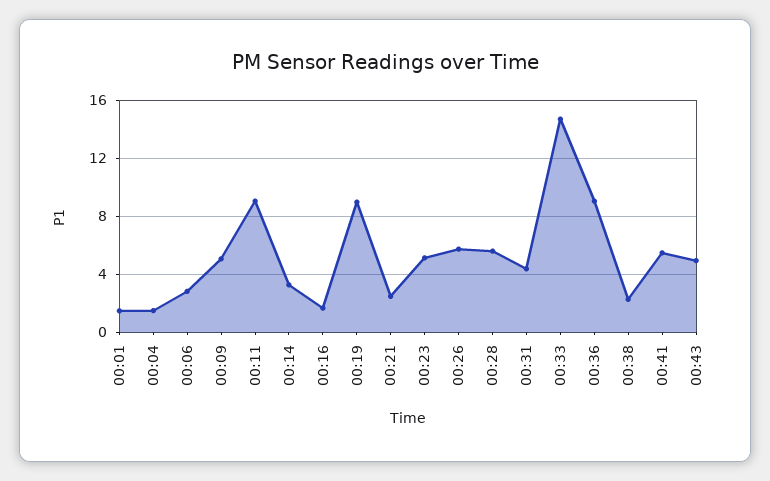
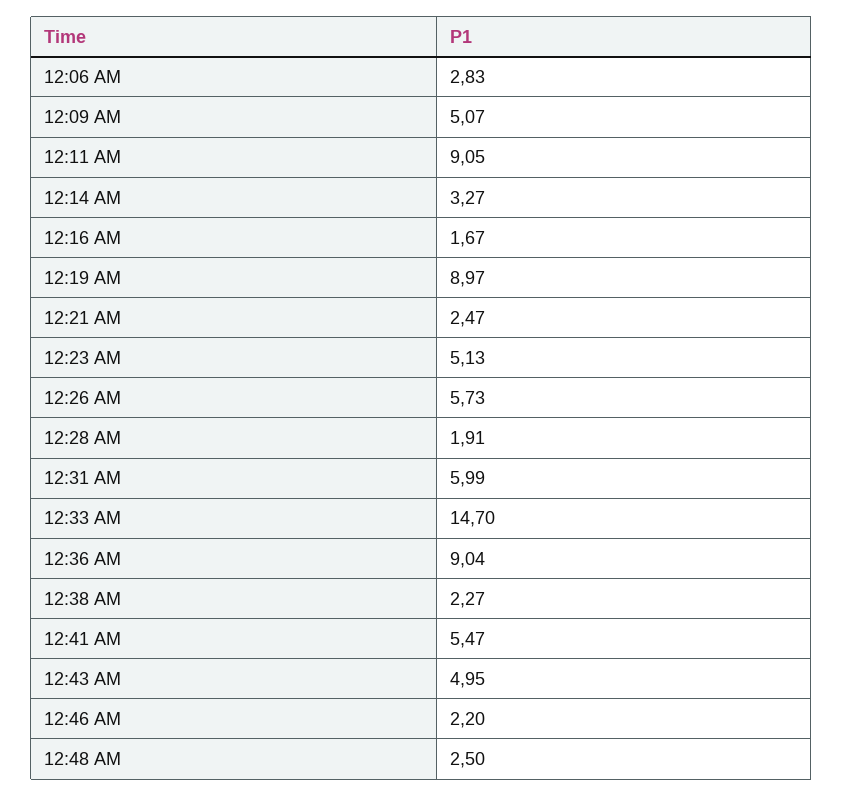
00:01: 1.5 -> none
00:04: 1.5 -> none
00:28: 5.5 -> 1.91
00:31: 4.5 -> 5.99
12:46 AM: none -> 2.2
12:48 AM: none -> 2.5

